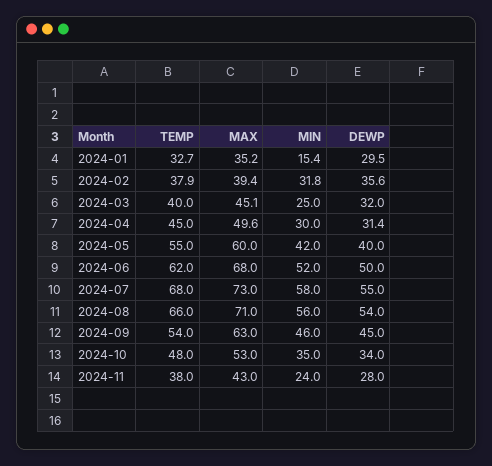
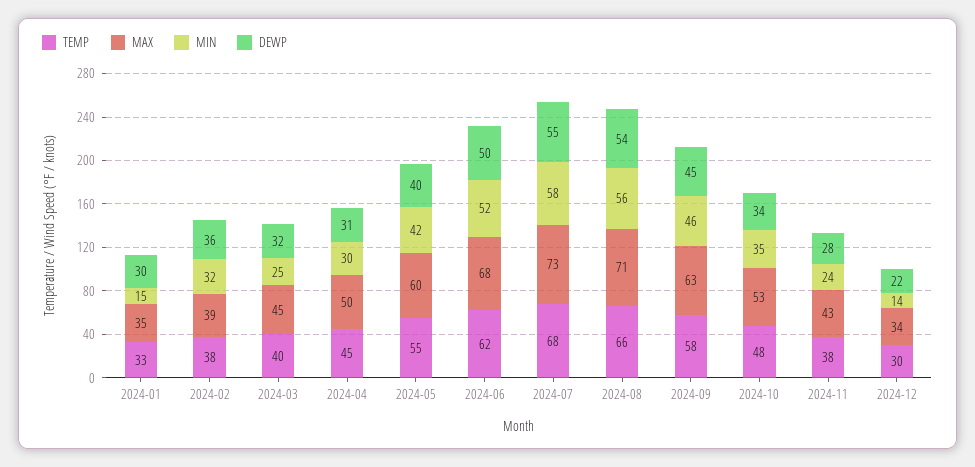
TEMP, 2024-09: 54 -> 58
TEMP, 2024-12: none -> 30
MAX, 2024-12: none -> 34
MIN, 2024-12: none -> 14
DEWP, 2024-12: none -> 22

